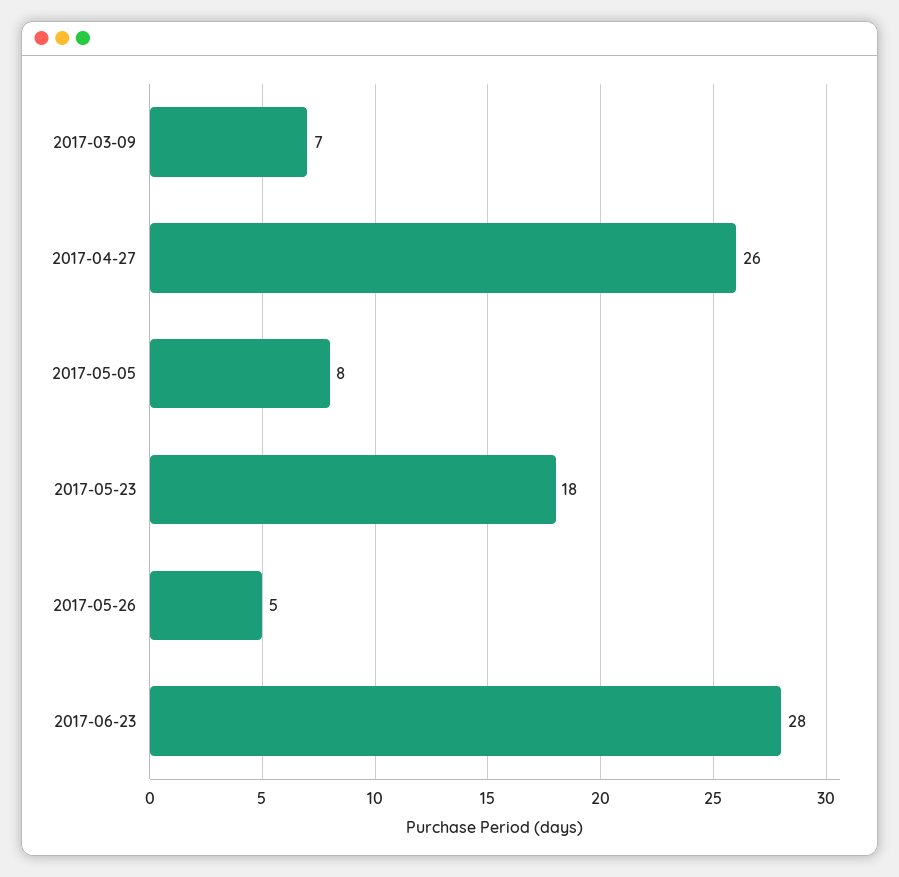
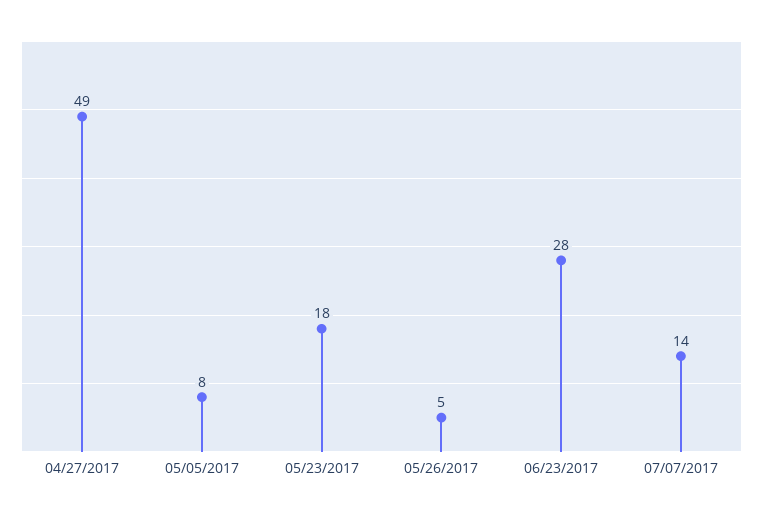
2017-03-09: 7 -> none
2017-04-27: 26 -> 49
07/07/2017: none -> 14

